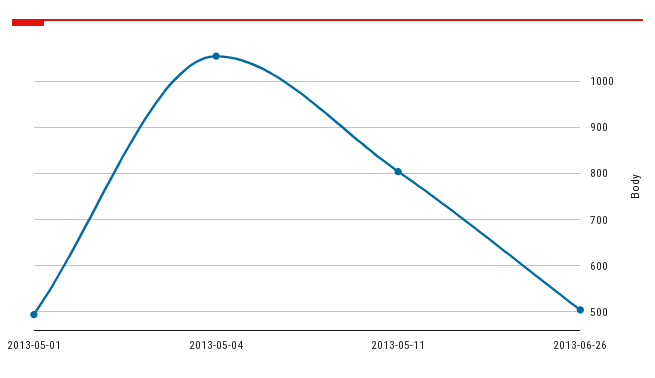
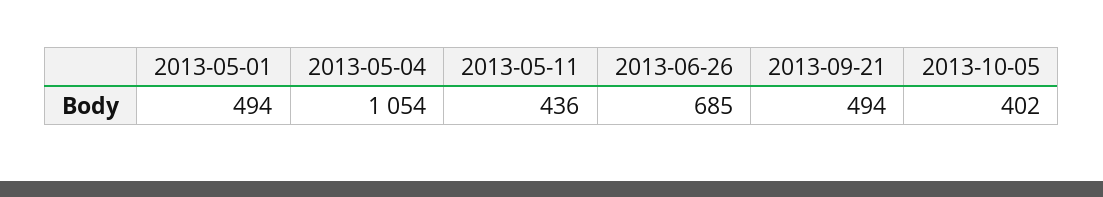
2013-05-11: 800 -> 436
2013-06-26: 500 -> 685
2013-09-21: none -> 494
2013-10-05: none -> 402

